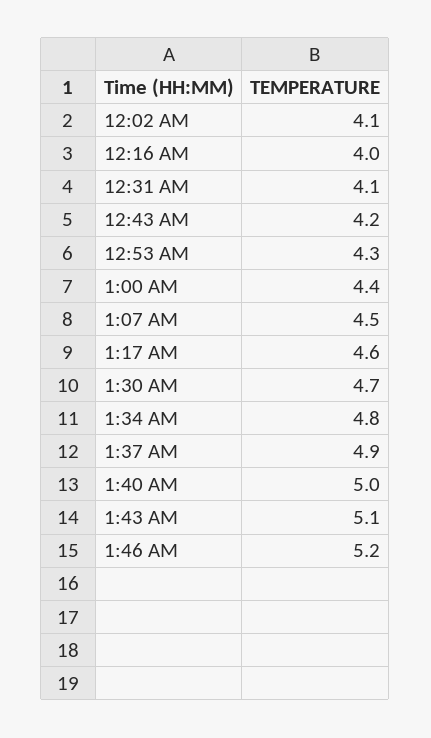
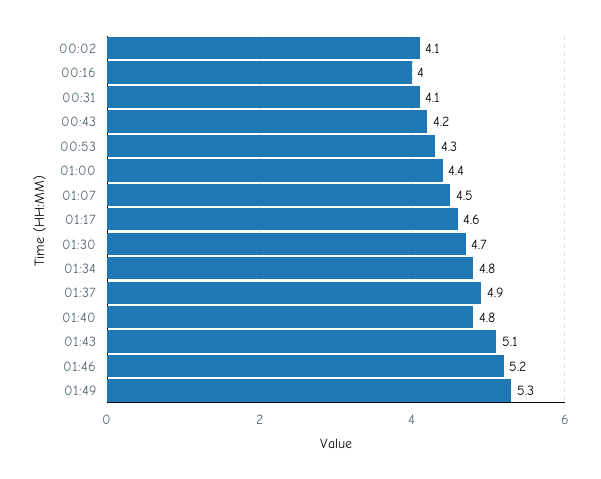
1:40 AM: 5 -> 4.8
01:49: none -> 5.3

